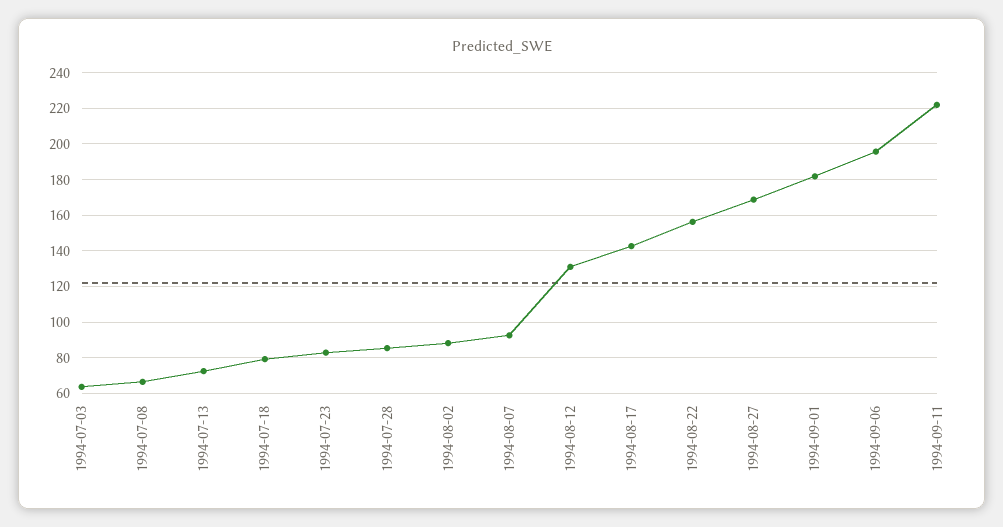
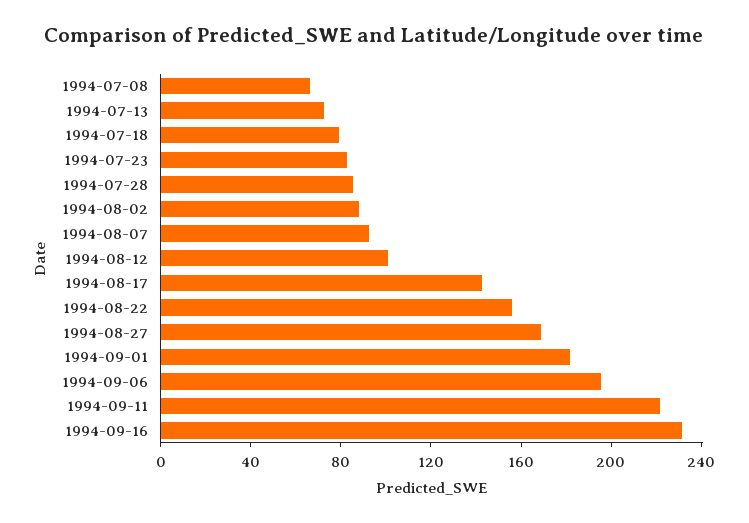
1994-07-03: 65 -> none
1994-08-12: 130 -> 100
1994-09-16: none -> 230

